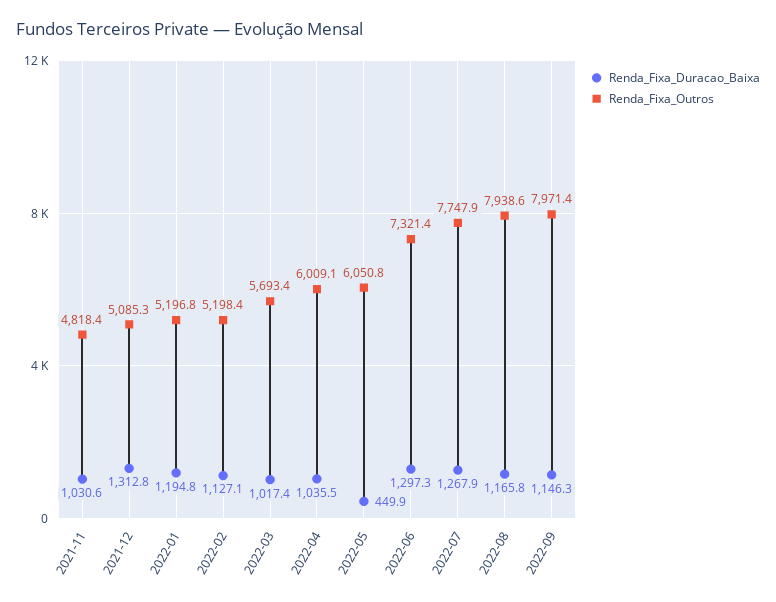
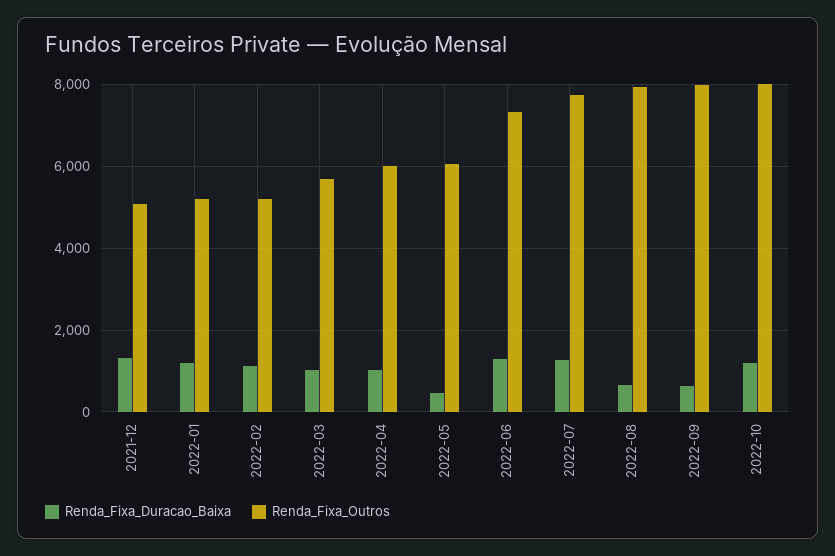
Renda_Fixa_Duracao_Baixa, 2021-11: 1030.6 -> none
Renda_Fixa_Outros, 2021-11: 4818.4 -> none
Renda_Fixa_Duracao_Baixa, 2022-08: 1165.8 -> 600
Renda_Fixa_Duracao_Baixa, 2022-09: 1146.3 -> 600
Renda_Fixa_Duracao_Baixa, 2022-10: none -> 1200
Renda_Fixa_Outros, 2022-10: none -> 8000

